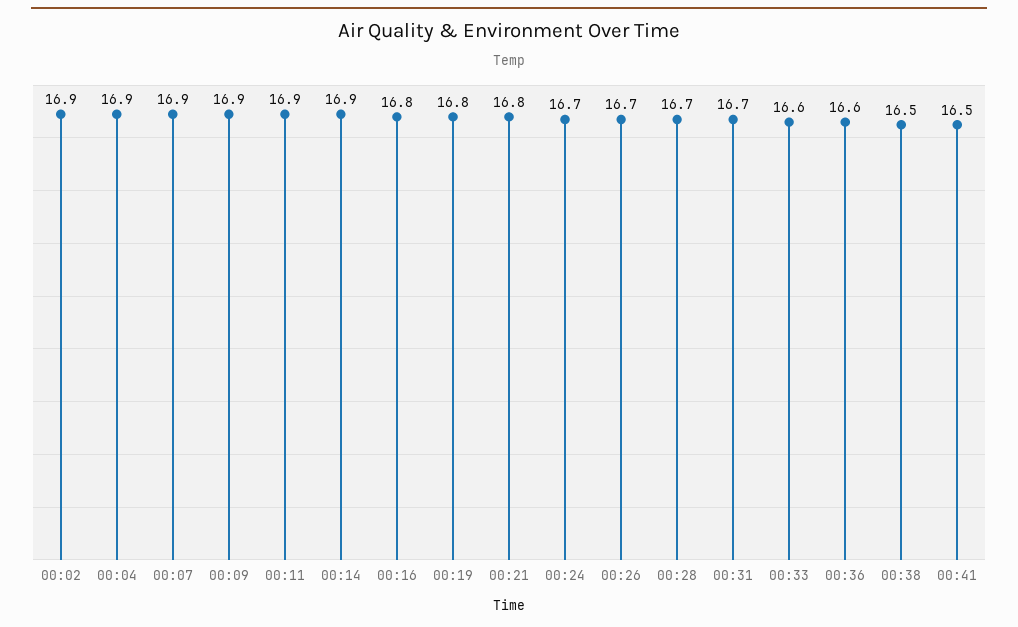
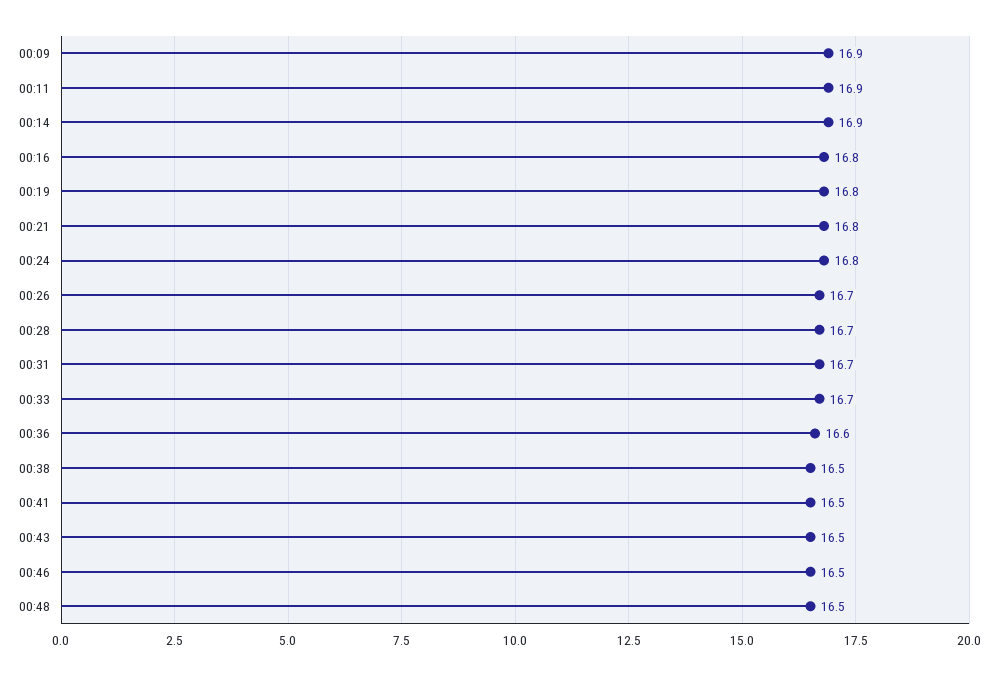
00:02: 16.9 -> none
00:04: 16.9 -> none
00:07: 16.9 -> none
00:24: 16.7 -> 16.8
00:33: 16.6 -> 16.7
00:43: none -> 16.5
00:46: none -> 16.5
00:48: none -> 16.5

